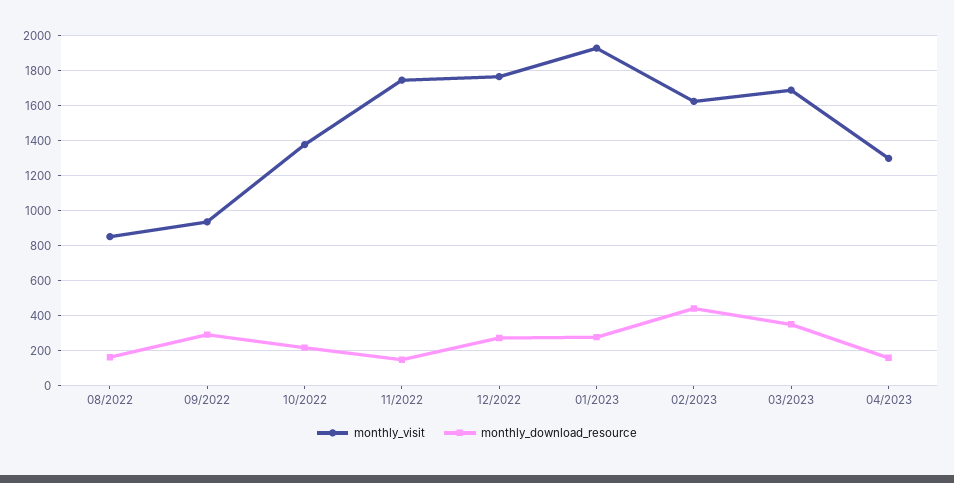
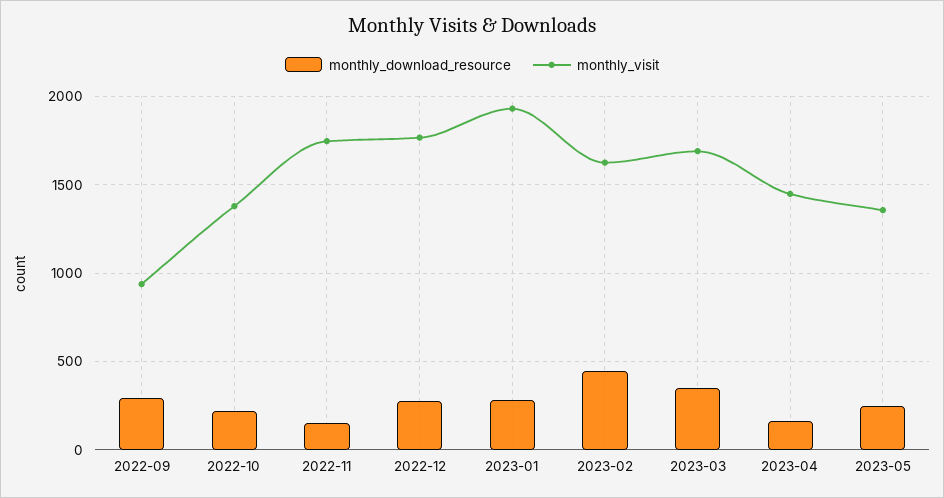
monthly_visit, 08/2022: 850 -> none
monthly_download_resource, 08/2022: 150 -> none
monthly_visit, 04/2023: 1300 -> 1450
monthly_download_resource, 2023-05: none -> 250
monthly_visit, 2023-05: none -> 1350

